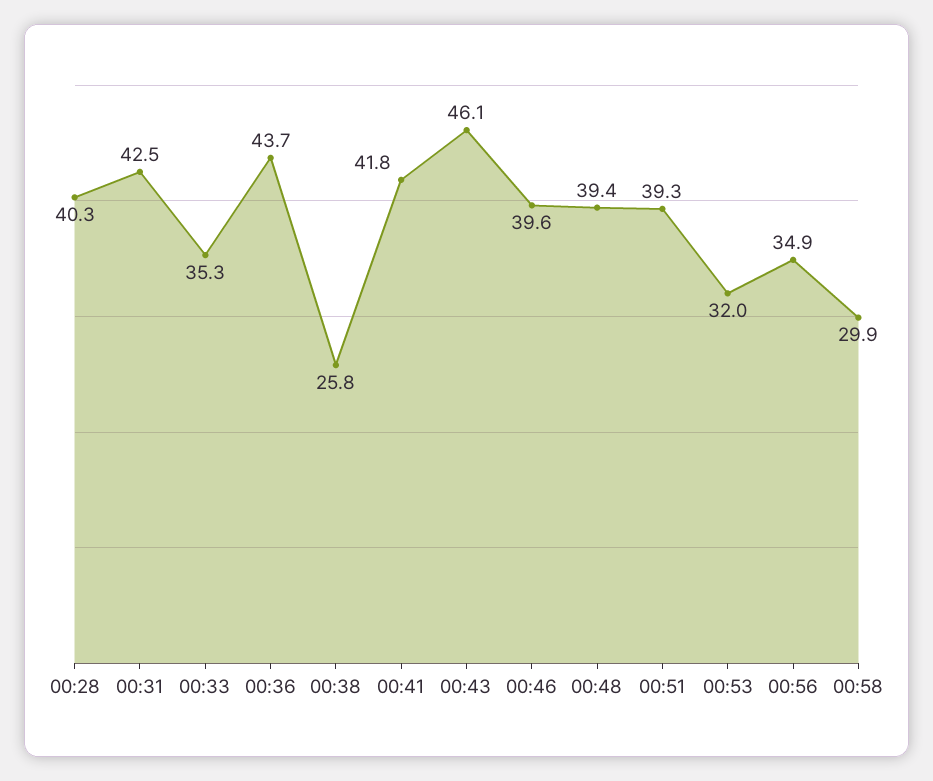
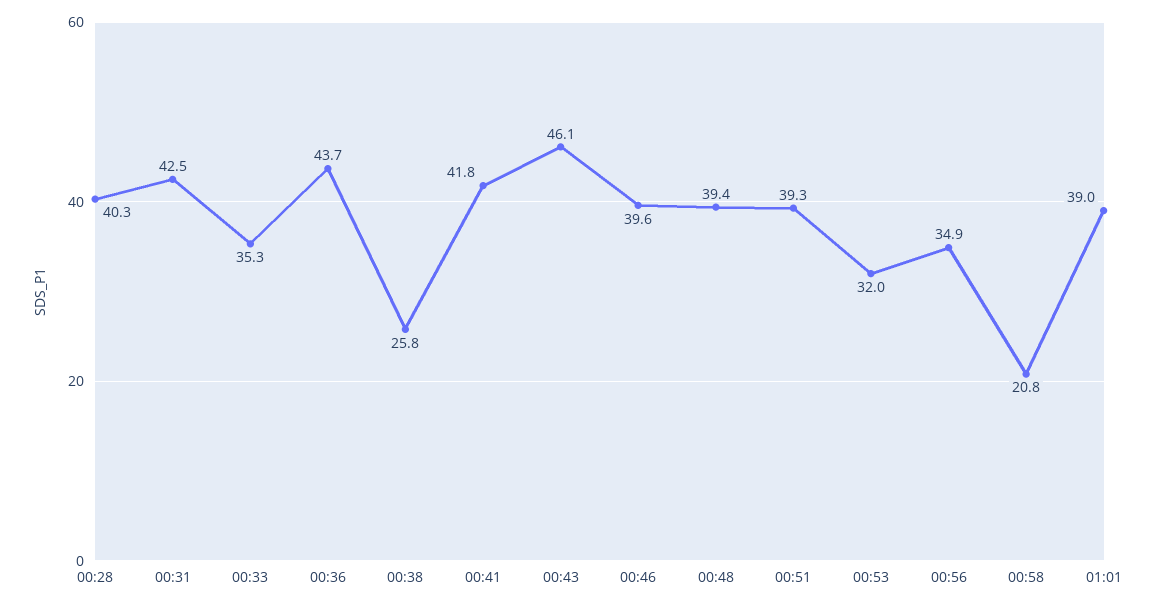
00:58: 29.9 -> 20.8
01:01: none -> 39

